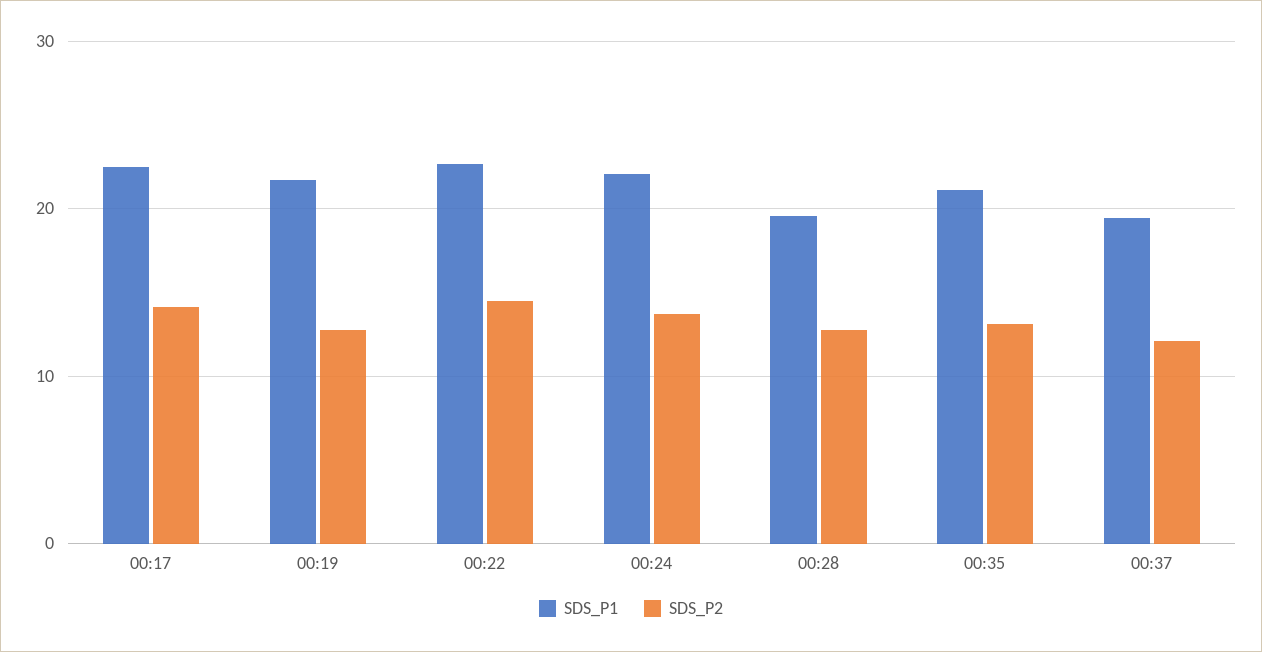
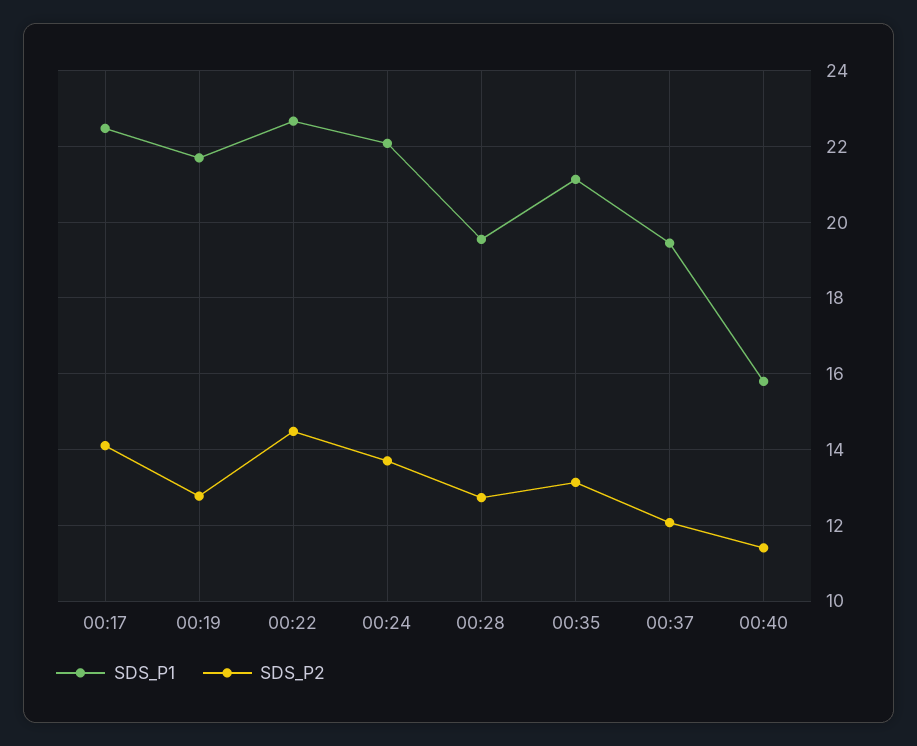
SDS_P1, 00:40: none -> 15.8
SDS_P2, 00:40: none -> 11.4

